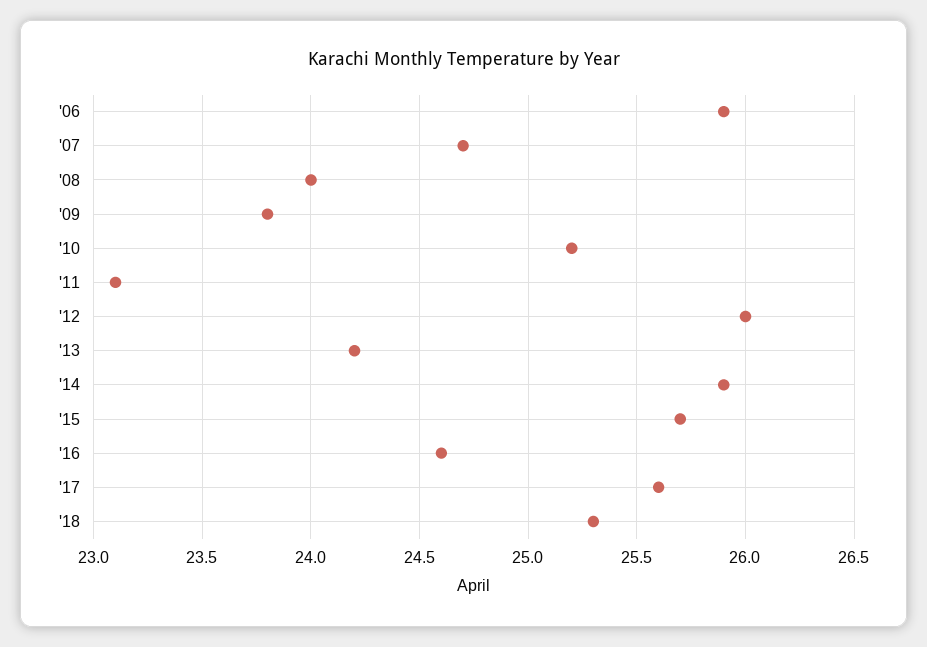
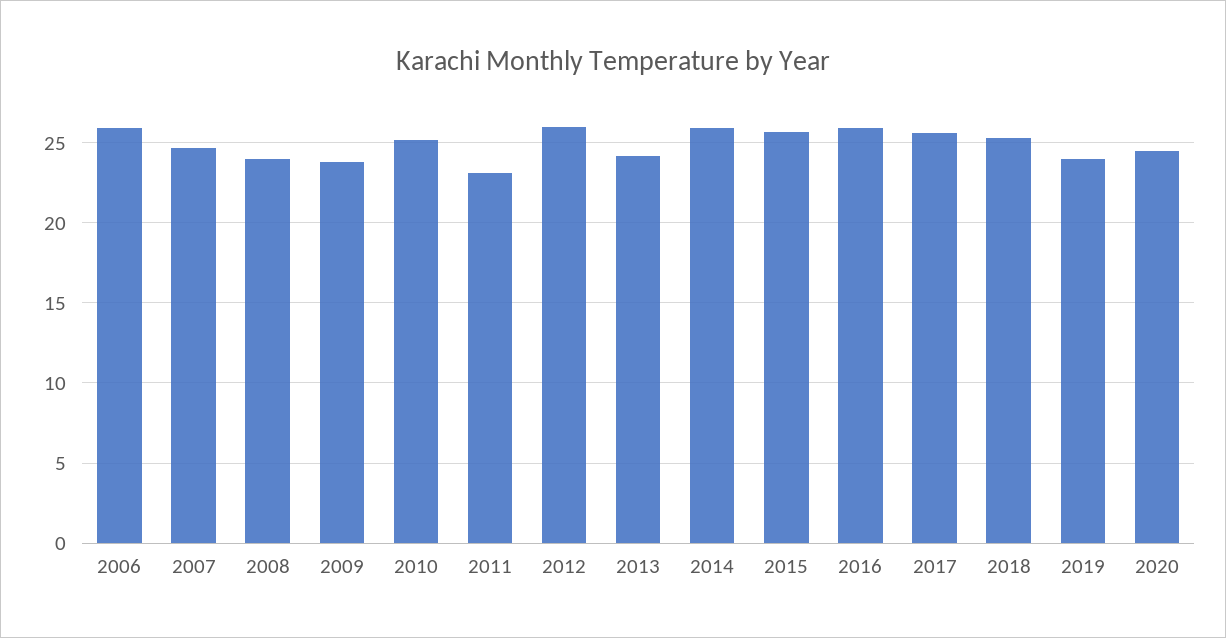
'16: 24.6 -> 26
2019: none -> 24
2020: none -> 24.5

